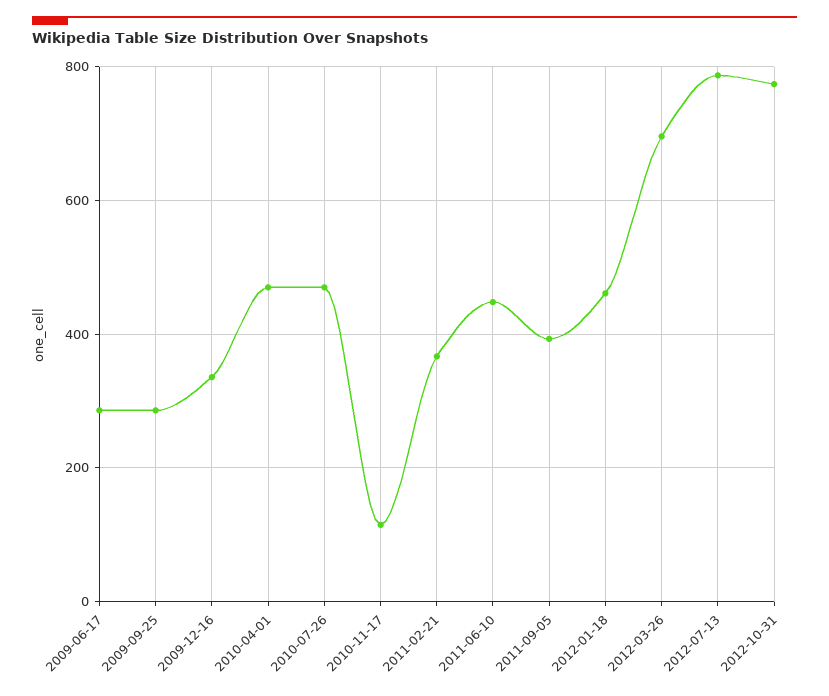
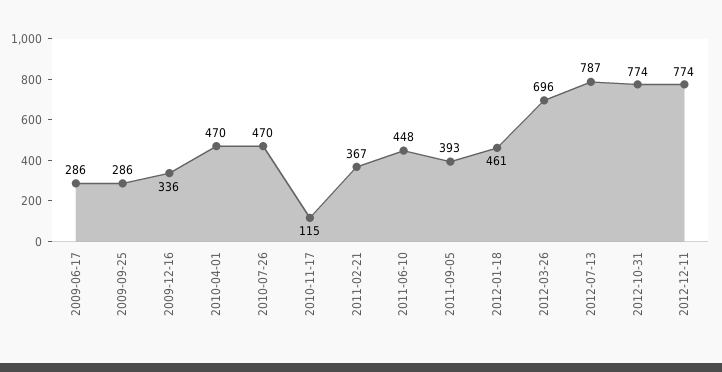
2012-12-11: none -> 774

